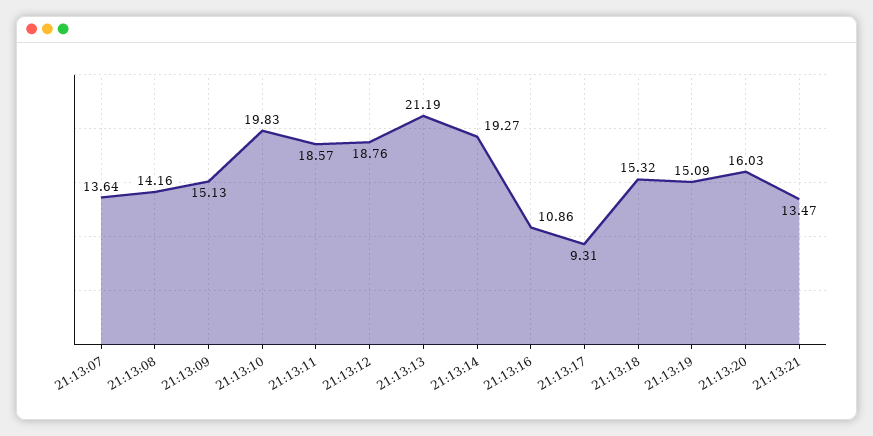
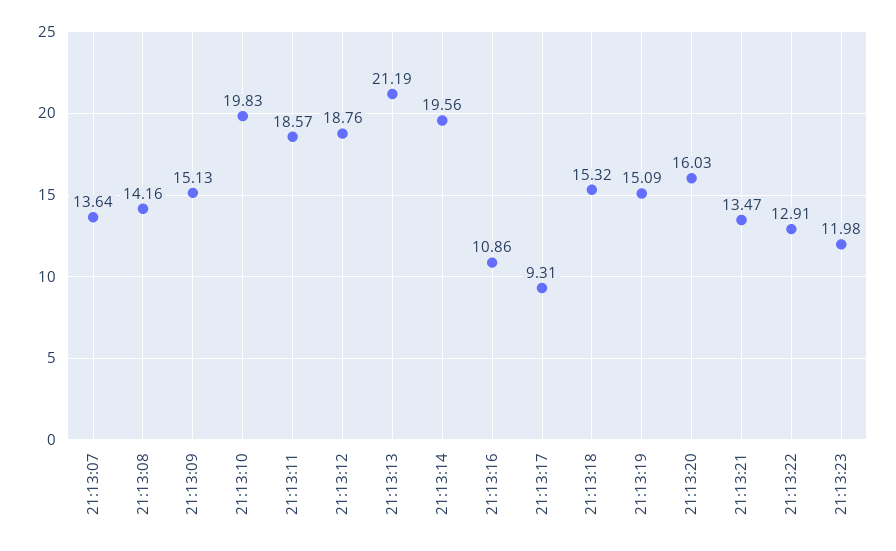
21:13:14: 19.27 -> 19.56
21:13:22: none -> 12.91
21:13:23: none -> 11.98

